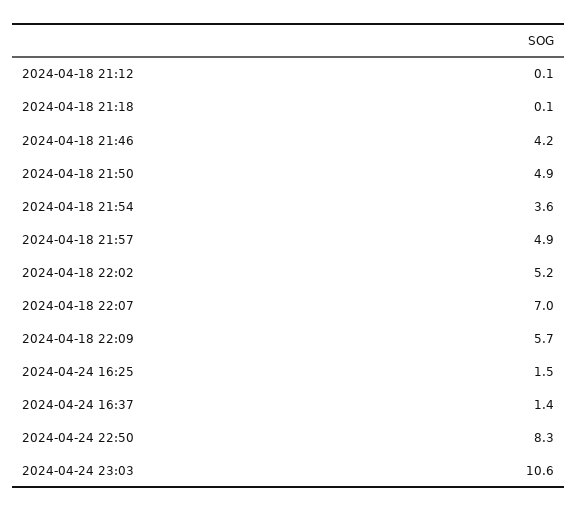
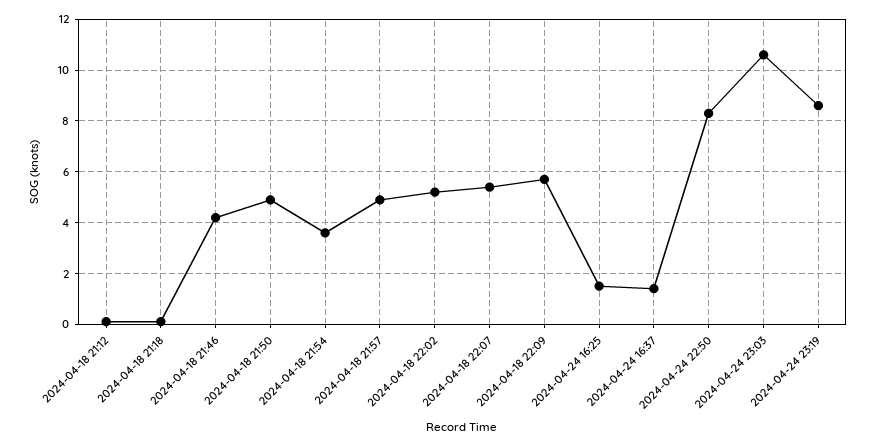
2024-04-18 22:07: 7 -> 5.5
2024-04-24 23:19: none -> 8.5

